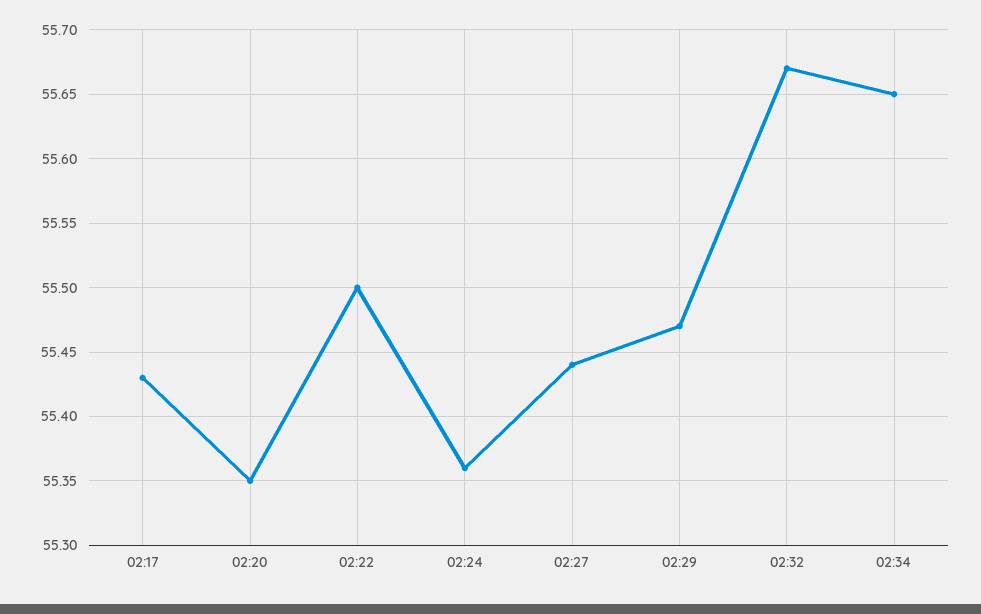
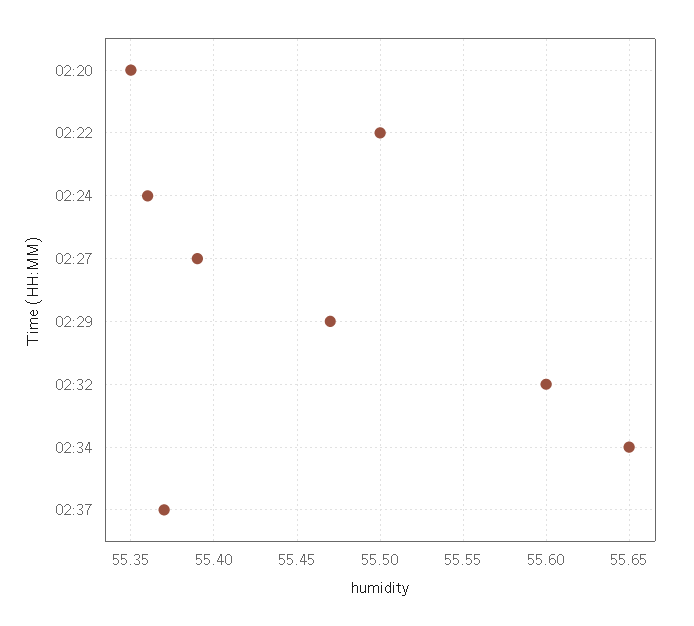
02:17: 55.43 -> none
02:27: 55.44 -> 55.39
02:32: 55.67 -> 55.6
02:37: none -> 55.37

